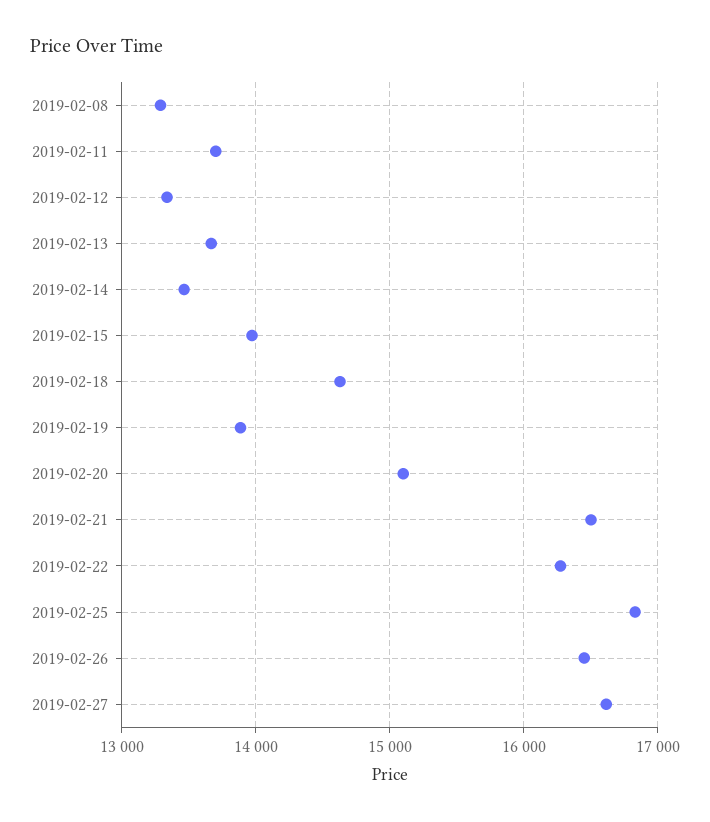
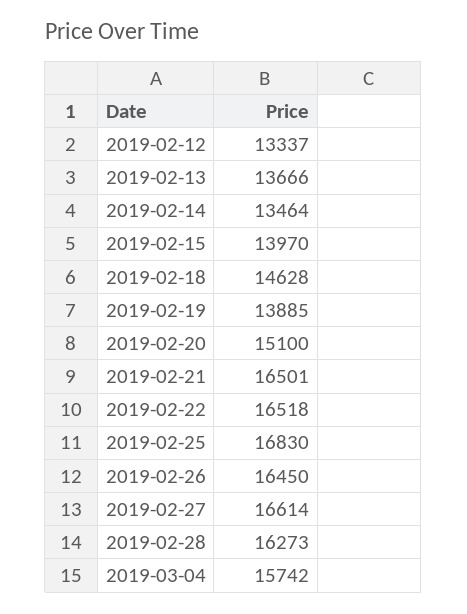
2019-02-08: 13300 -> none
2019-02-11: 13700 -> none
2019-02-22: 16300 -> 16518
2019-02-28: none -> 16273
2019-03-04: none -> 15742

